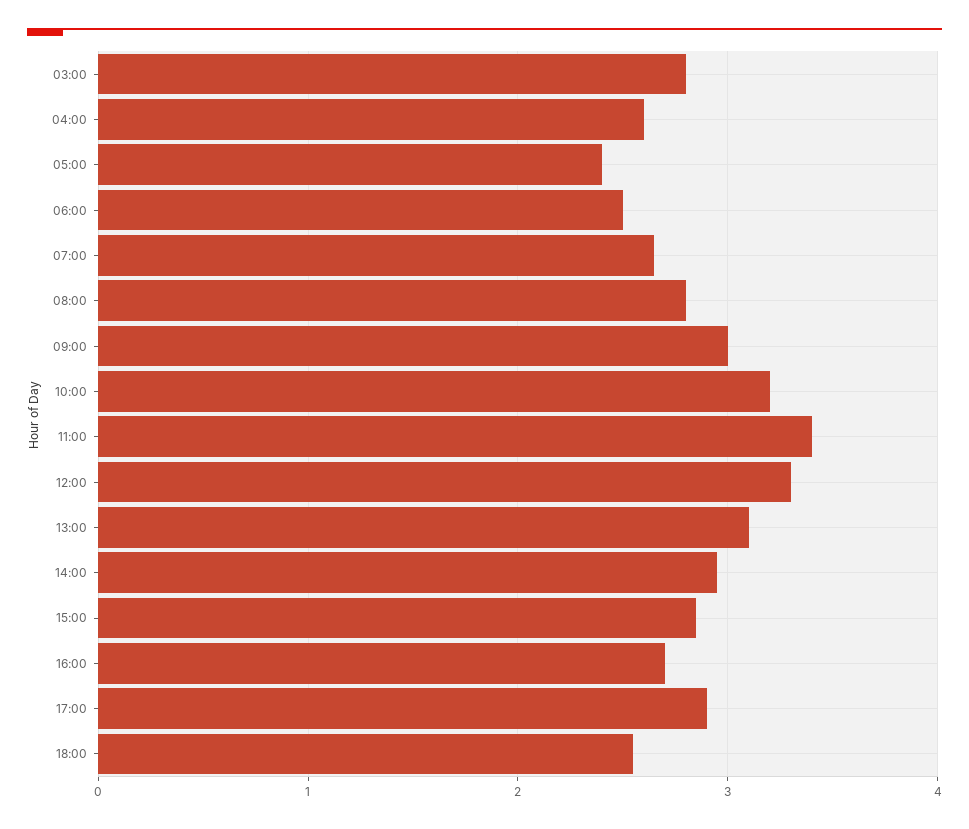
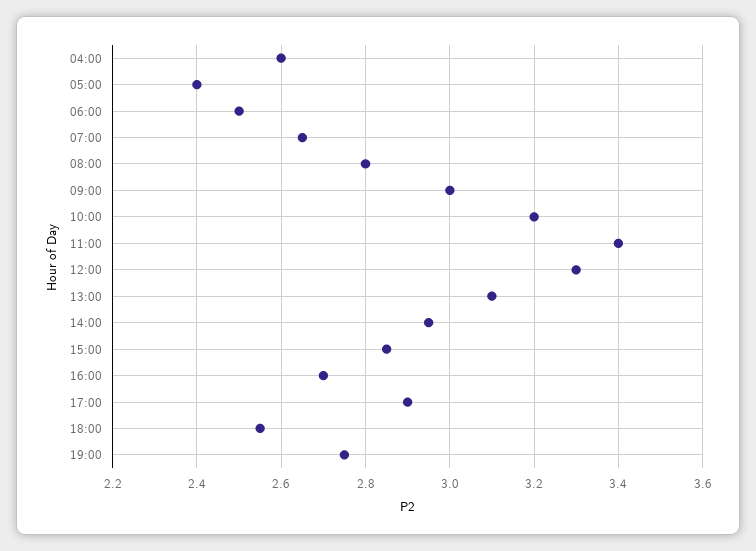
03:00: 2.8 -> none
19:00: none -> 2.75

